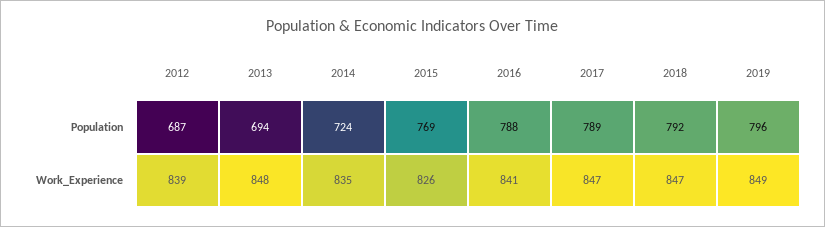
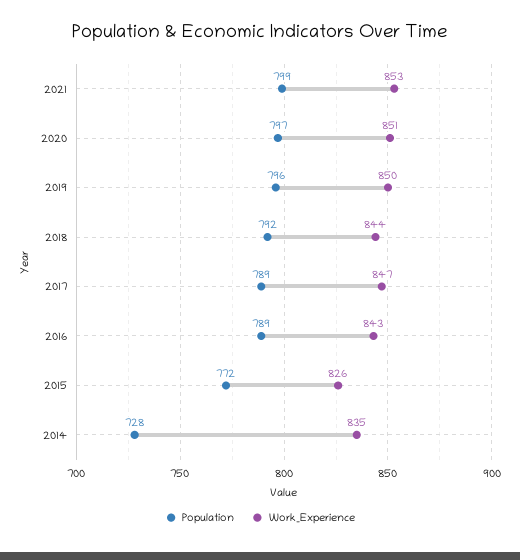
Population, 2012: 687 -> none
Population, 2013: 694 -> none
Population, 2014: 724 -> 728
Population, 2015: 769 -> 772
Population, 2016: 788 -> 789
Work_Experience, 2012: 839 -> none
Work_Experience, 2013: 848 -> none
Work_Experience, 2016: 841 -> 843
Work_Experience, 2018: 847 -> 844
Work_Experience, 2019: 849 -> 850
Population, 2021: none -> 799
Work_Experience, 2021: none -> 853
Population, 2020: none -> 797
Work_Experience, 2020: none -> 851

